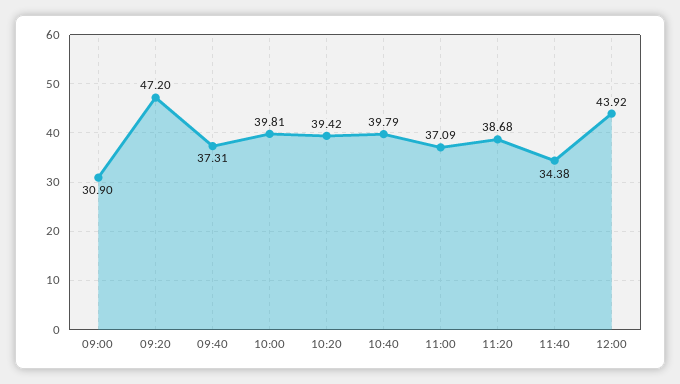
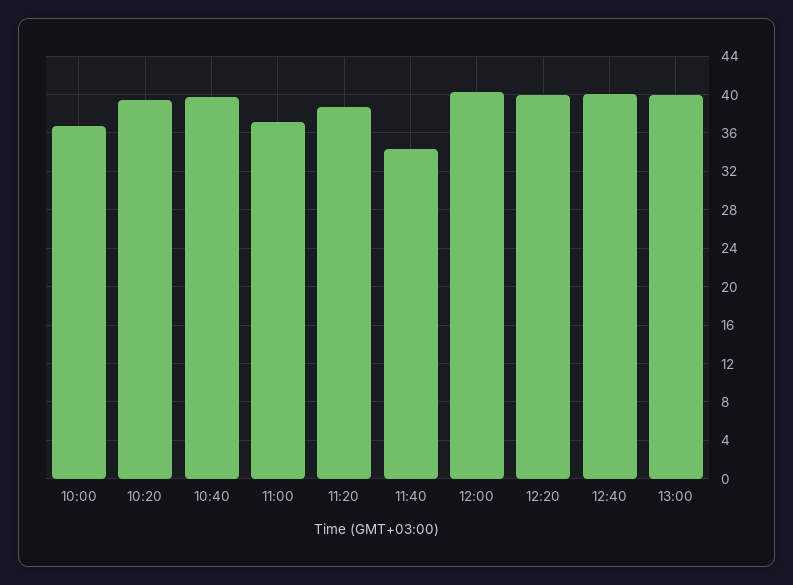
09:00: 30.9 -> none
09:20: 47.2 -> none
09:40: 37.31 -> none
10:00: 39.81 -> 37
12:00: 43.92 -> 40
12:20: none -> 40
12:40: none -> 40
13:00: none -> 40

